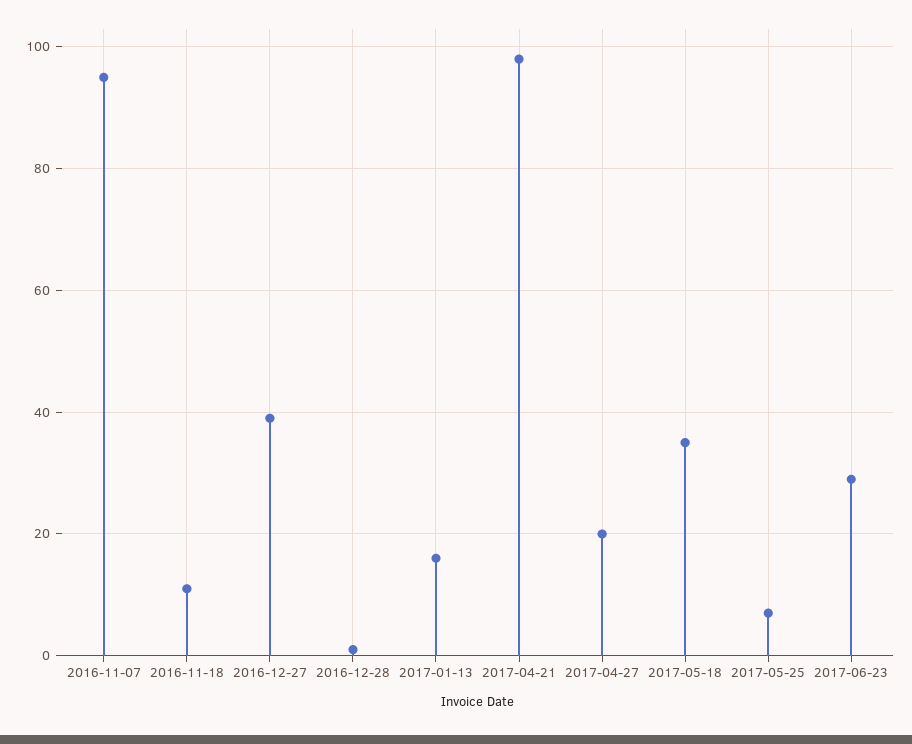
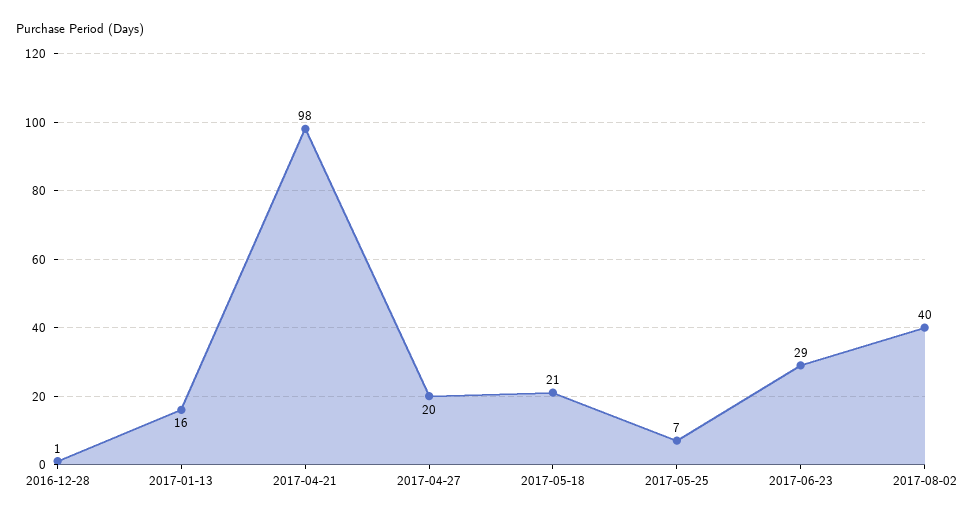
2016-11-07: 95 -> none
2016-11-18: 10 -> none
2016-12-27: 40 -> none
2017-05-18: 35 -> 21
2017-08-02: none -> 40

